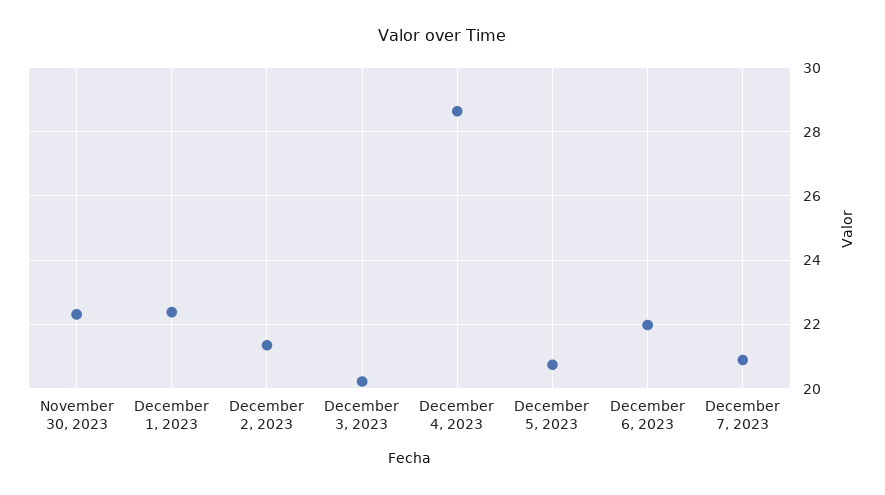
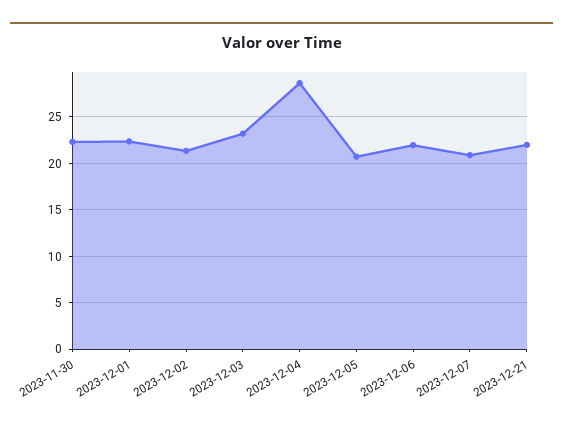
December 3, 2023: 20.2 -> 23
2023-12-21: none -> 22

